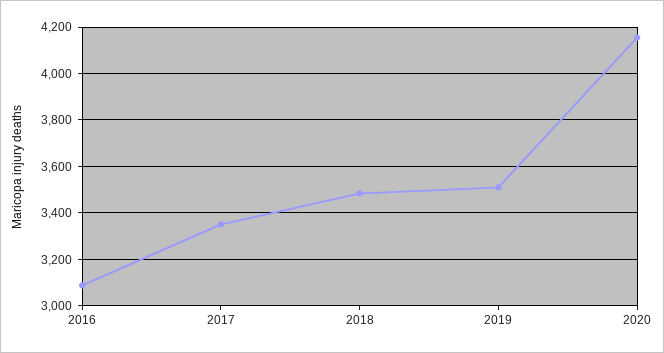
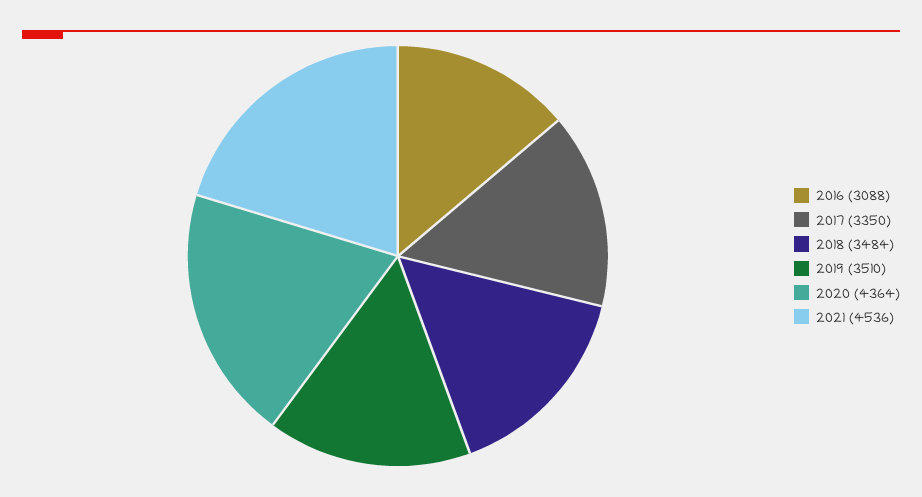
2020: 4150 -> 4364
2021: none -> 4536

